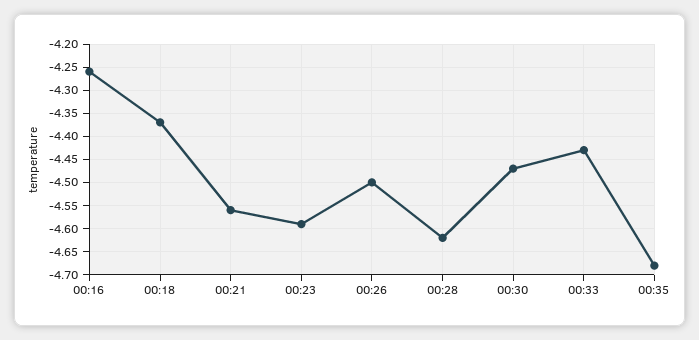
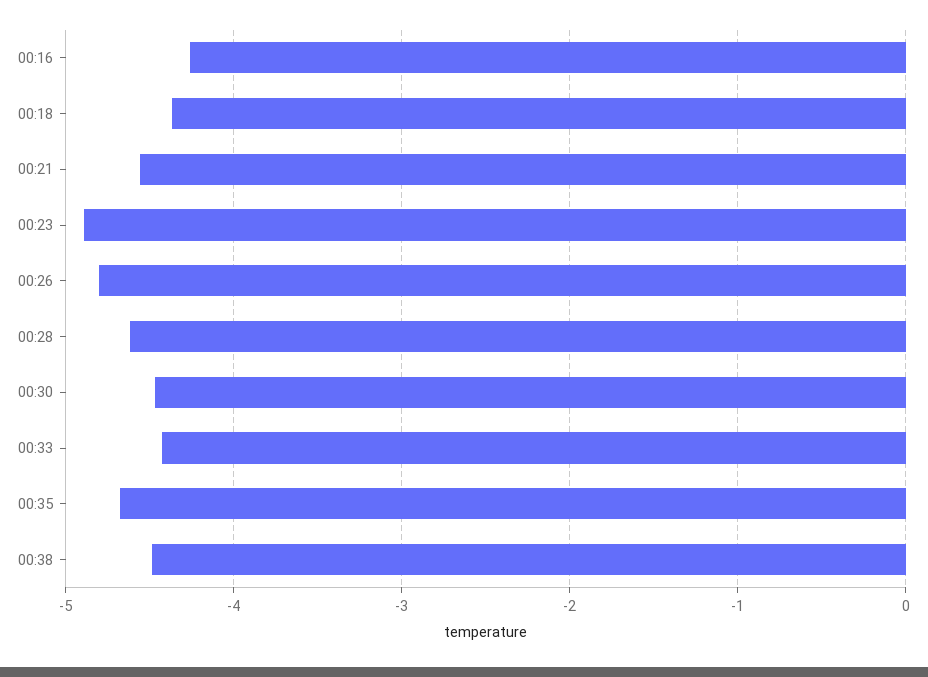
00:23: -4.6 -> -4.9
00:26: -4.5 -> -4.8
00:38: none -> -4.5

